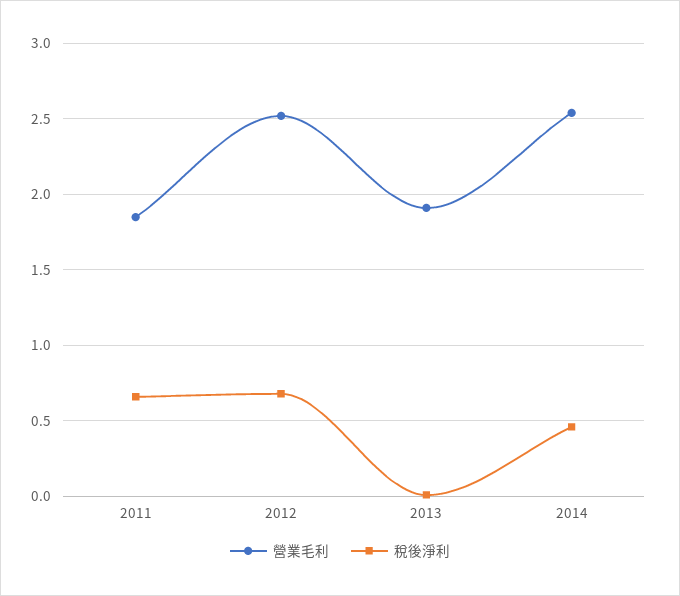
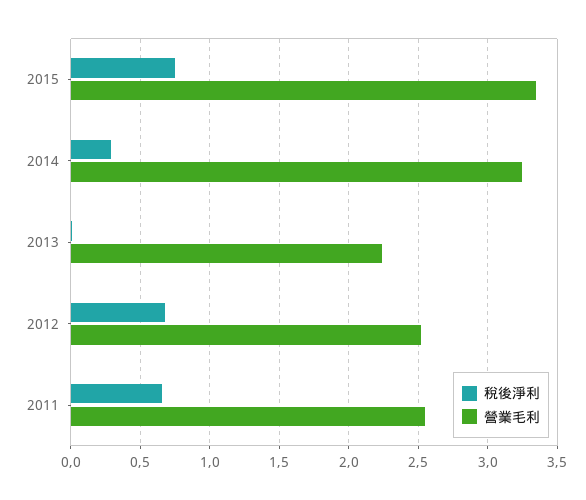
營業毛利, 2011: 1.85 -> 2.55
營業毛利, 2013: 1.9 -> 2.25
營業毛利, 2014: 2.55 -> 3.25
稅後淨利, 2014: 0.45 -> 0.3
稅後淨利, 2015: none -> 0.75
營業毛利, 2015: none -> 3.35

